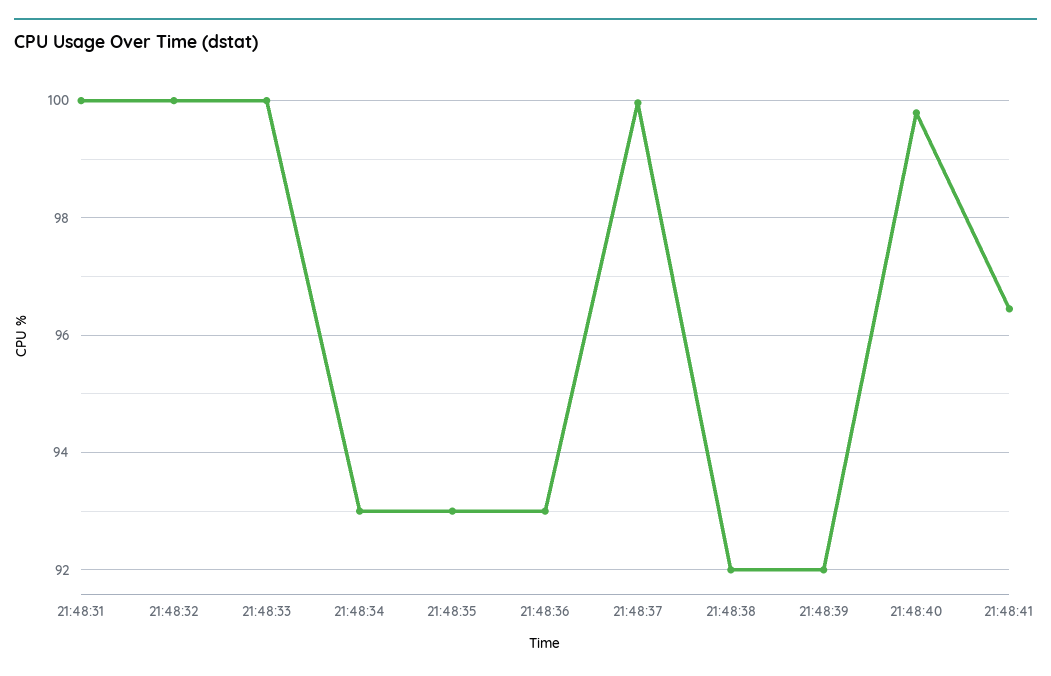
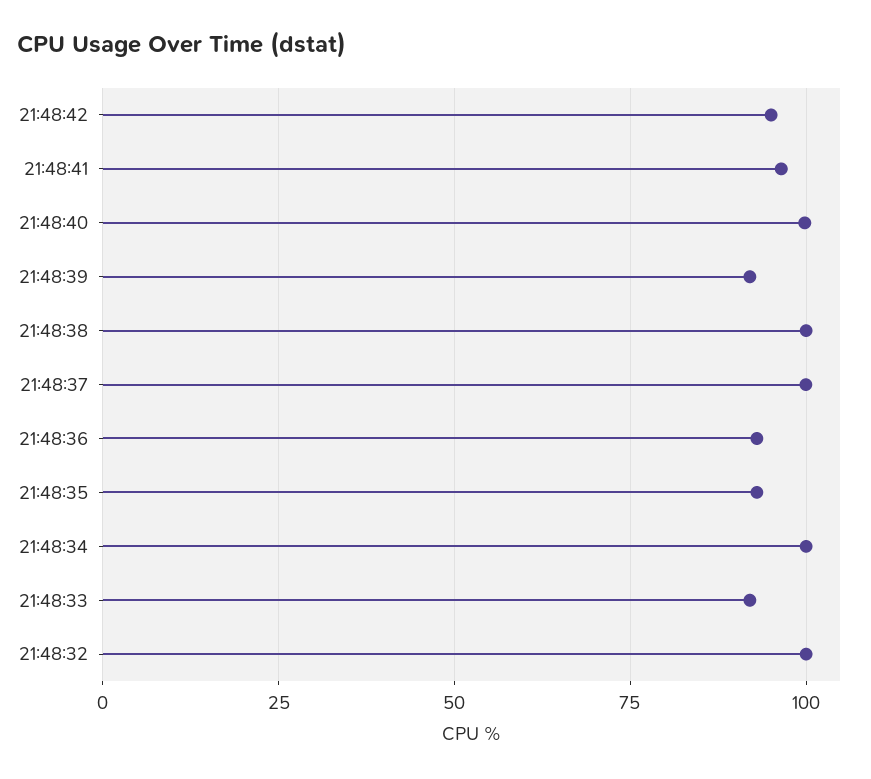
21:48:31: 100 -> none
21:48:33: 100 -> 92.5
21:48:34: 93 -> 100
21:48:38: 92 -> 100
21:48:42: none -> 95

